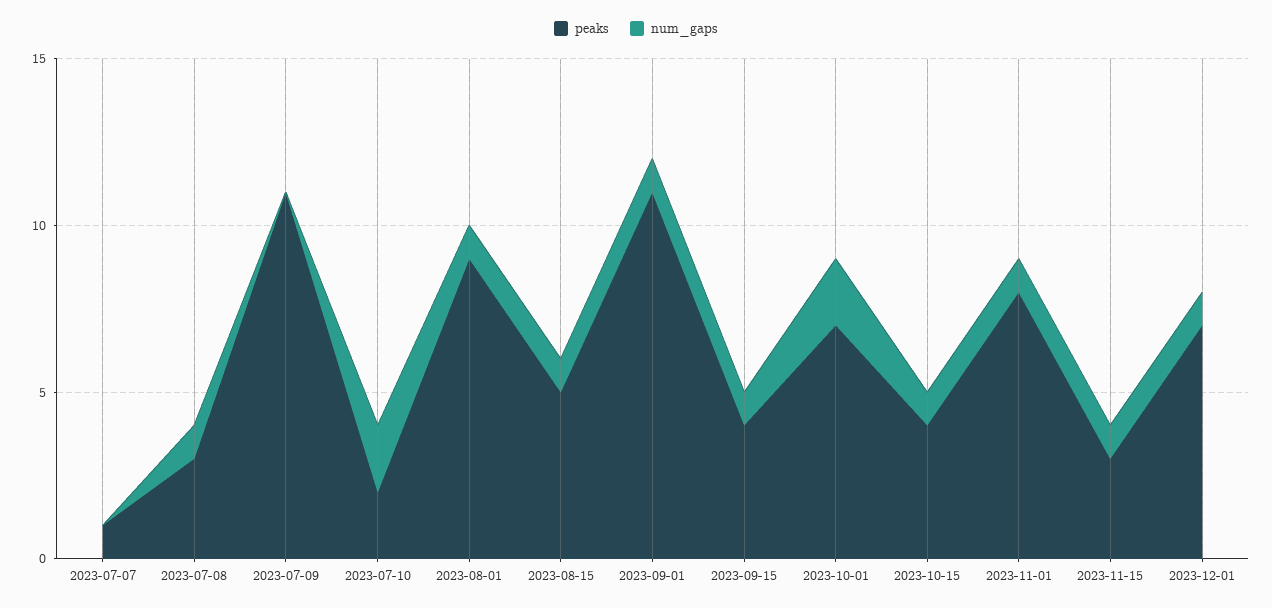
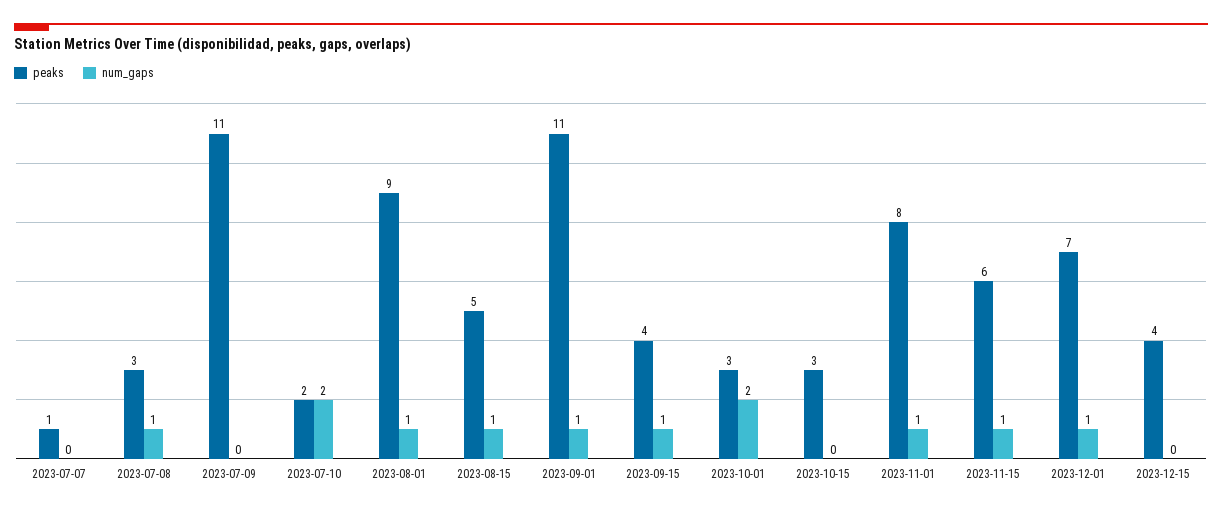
peaks, 2023-10-01: 7 -> 3
peaks, 2023-10-15: 4 -> 3
num_gaps, 2023-10-15: 1 -> 0
peaks, 2023-11-15: 3 -> 6
peaks, 2023-12-15: none -> 4
num_gaps, 2023-12-15: none -> 0

